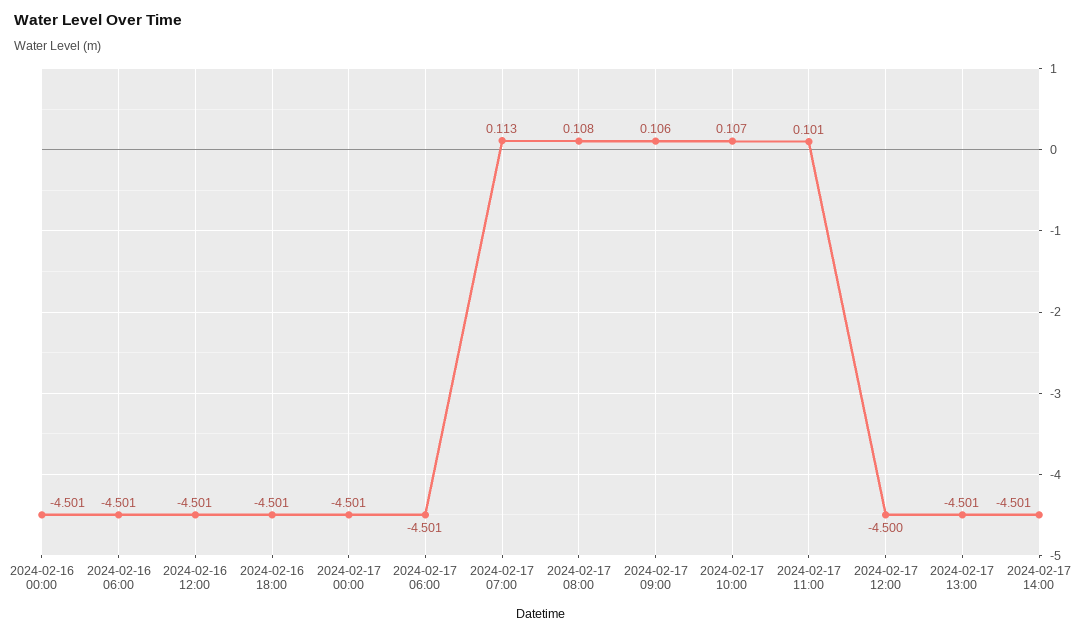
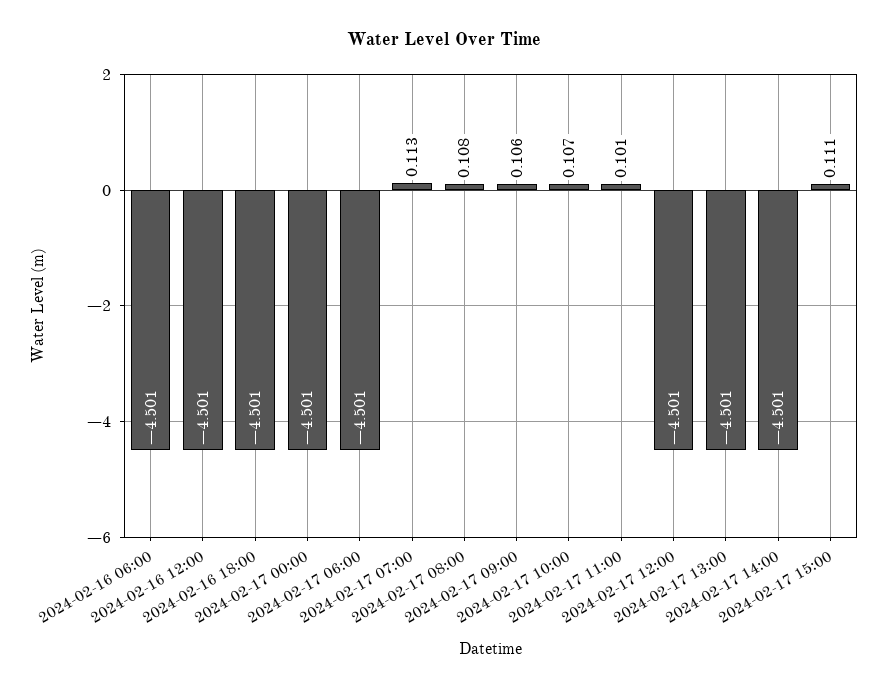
2024-02-16 00:00: -4.501 -> none
2024-02-17 12:00: -4.5 -> -4.501
2024-02-17 15:00: none -> 0.111

